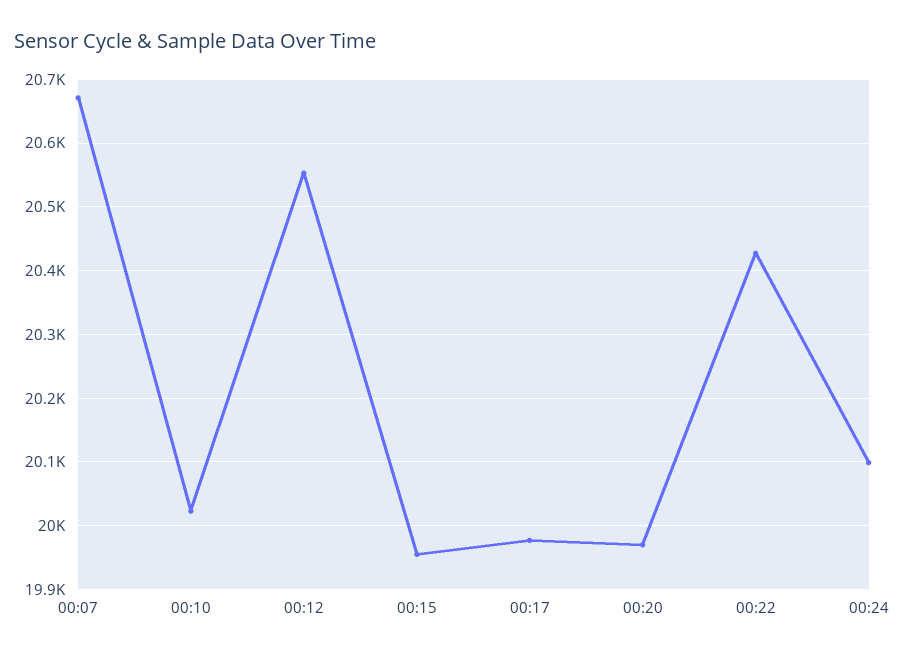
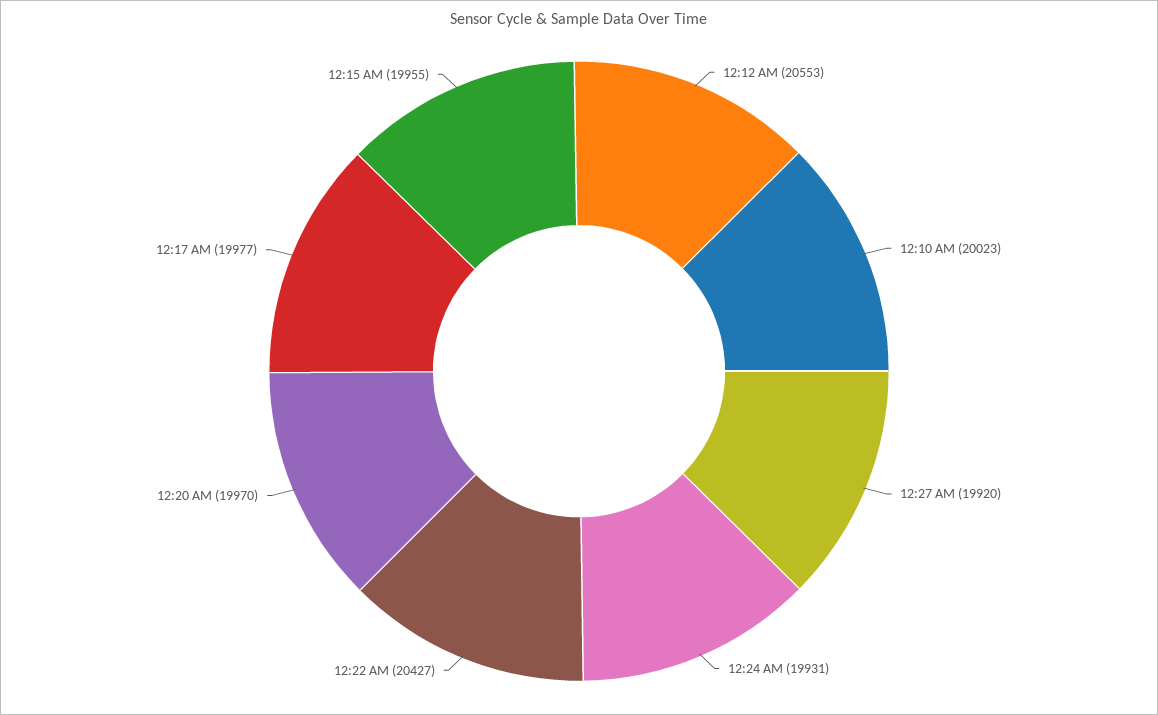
00:07: 20670 -> none
00:24: 20100 -> 19931
12:27 AM: none -> 19920

